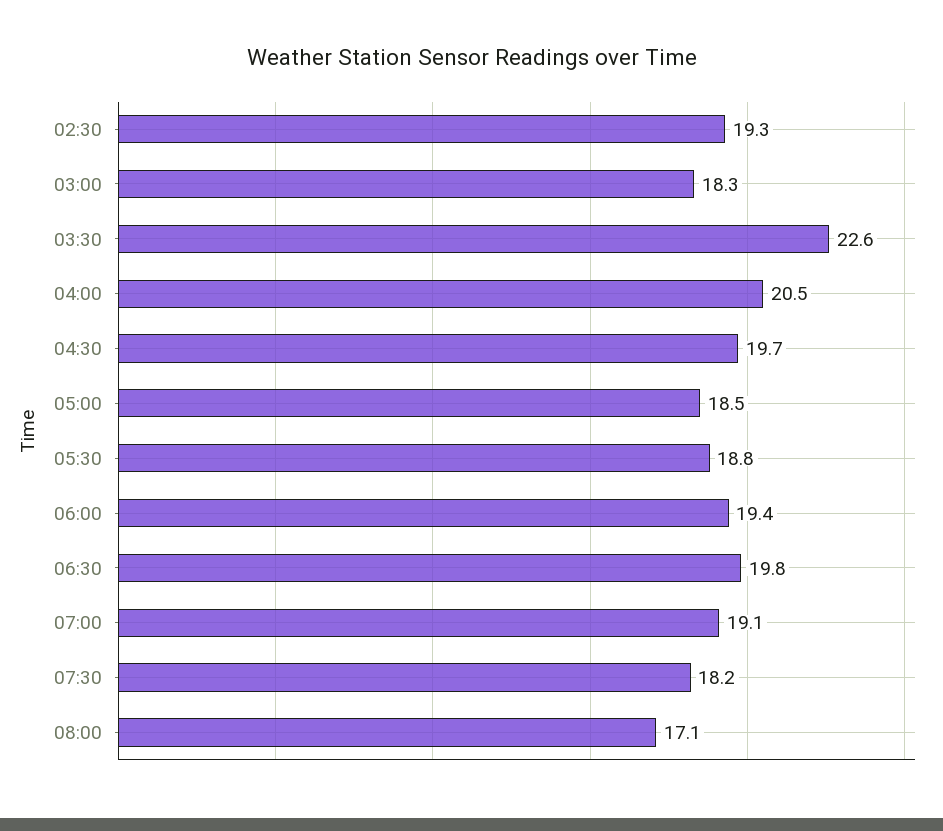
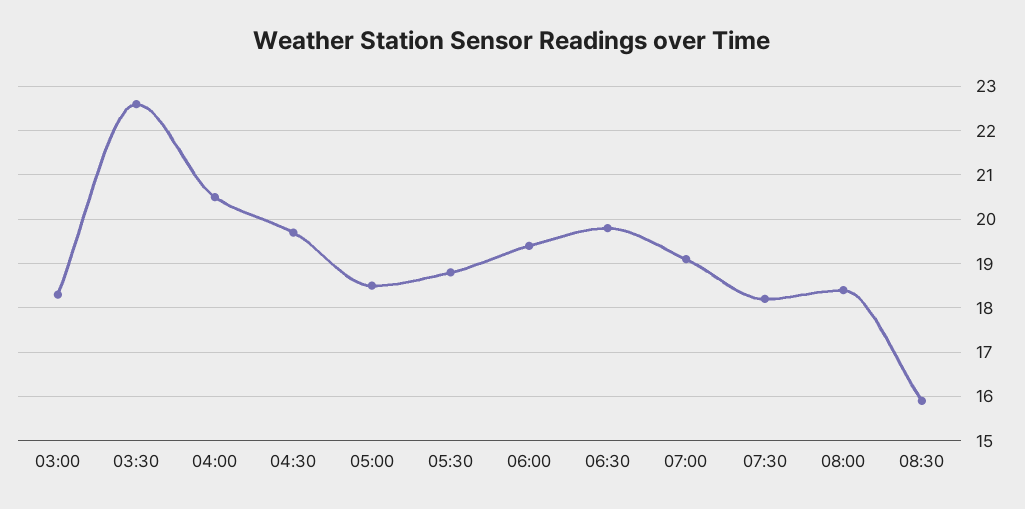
02:30: 19.3 -> none
08:00: 17.1 -> 18.5
08:30: none -> 16

